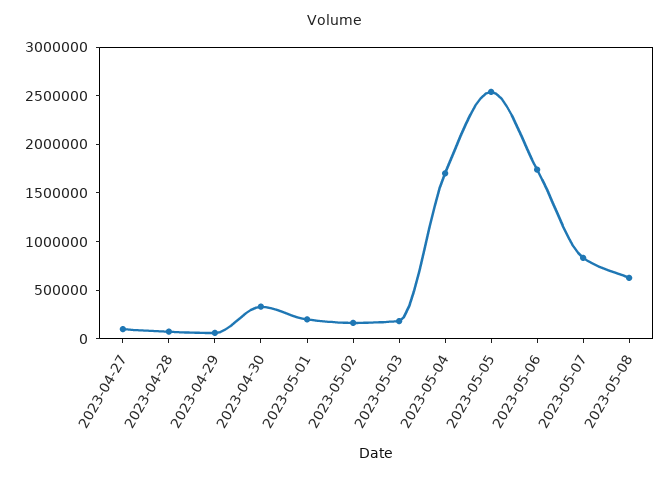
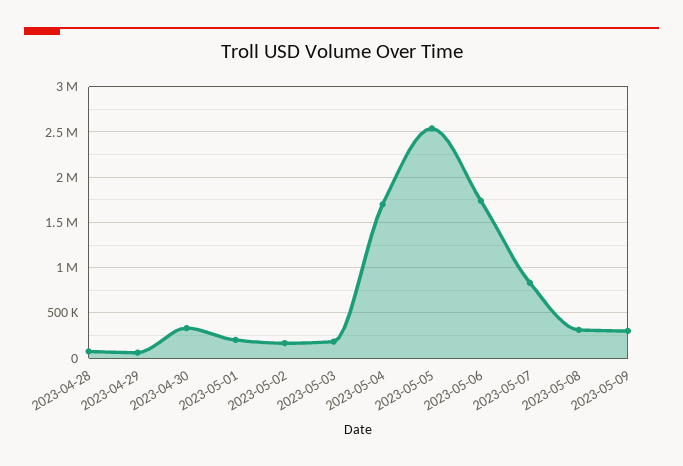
2023-04-27: 100000 -> none
2023-05-08: 600000 -> 300000
2023-05-09: none -> 300000

